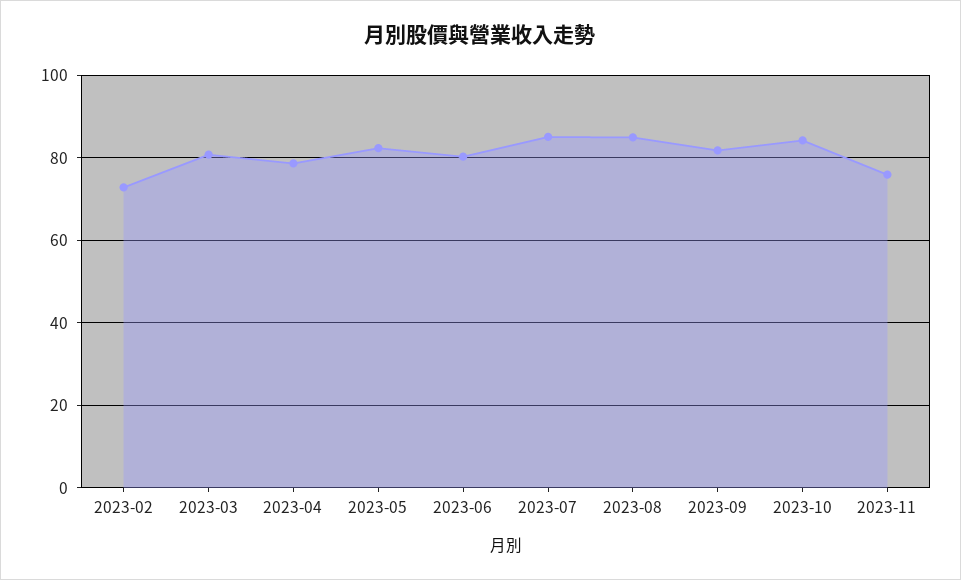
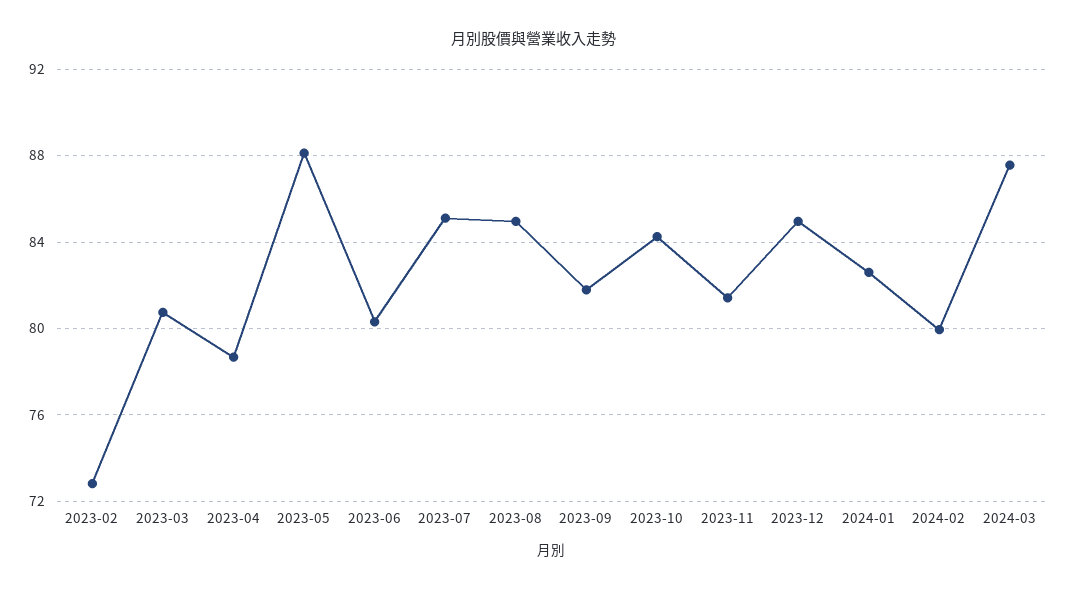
2023-05: 82 -> 88
2023-11: 76 -> 81.5
2023-12: none -> 85
2024-01: none -> 82.5
2024-02: none -> 80
2024-03: none -> 87.5

